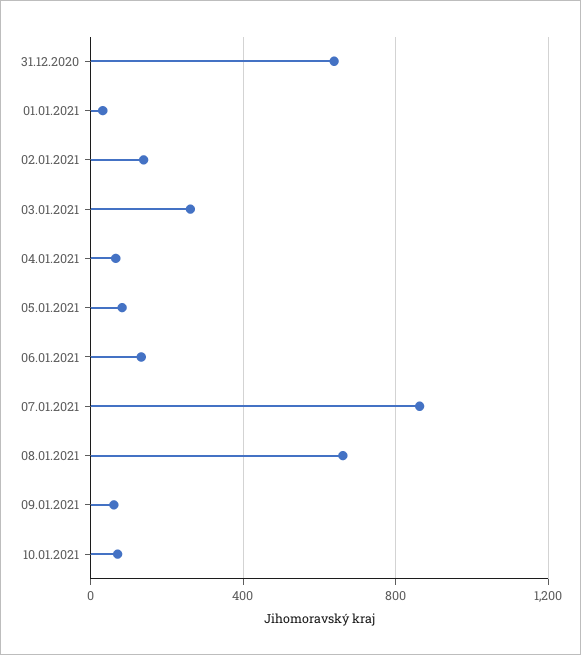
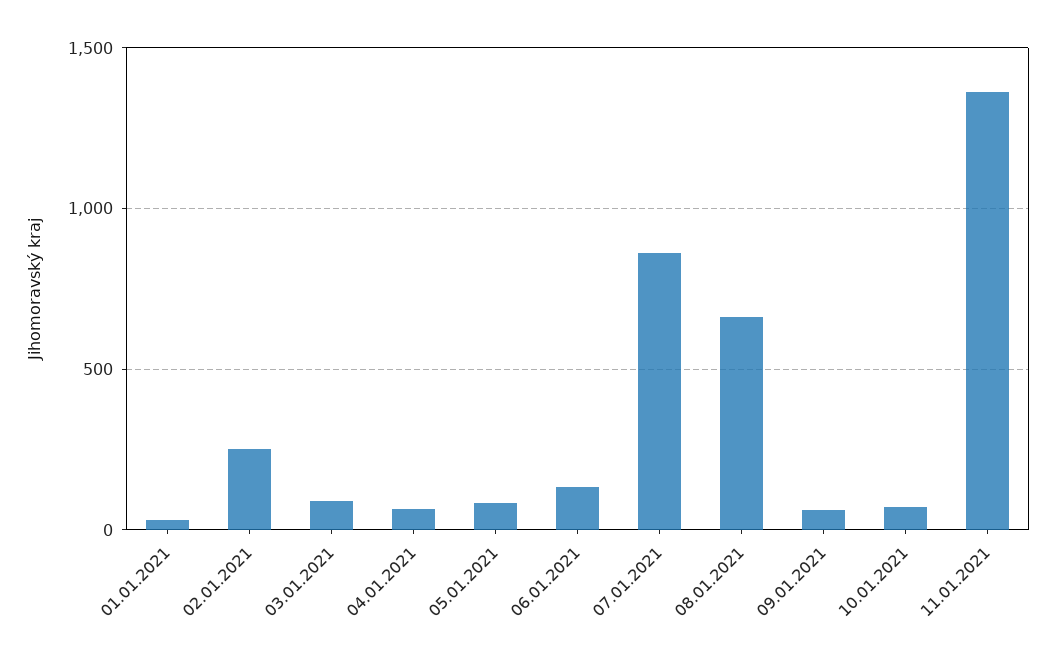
31.12.2020: 650 -> none
02.01.2021: 150 -> 250
03.01.2021: 250 -> 100
11.01.2021: none -> 1350

